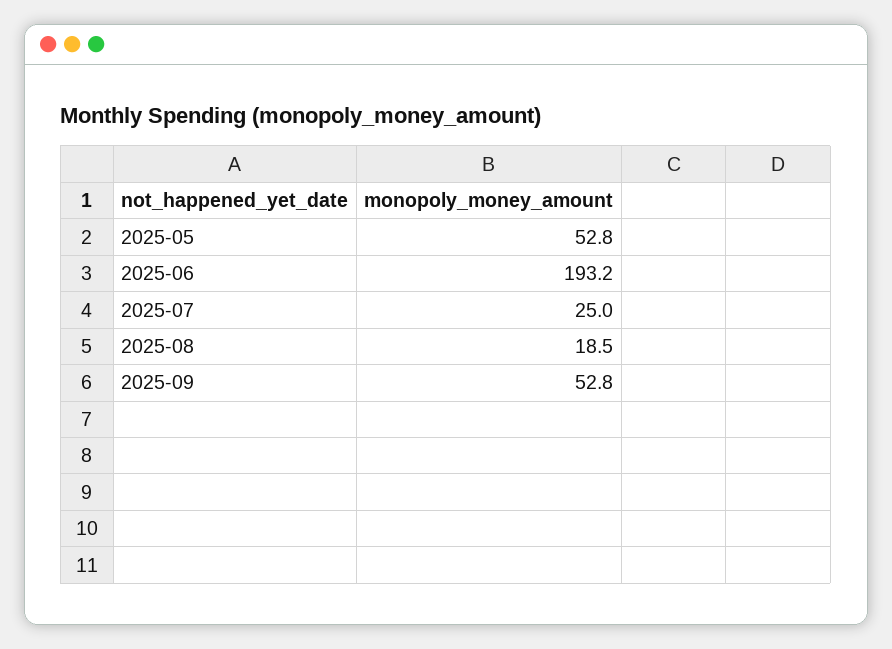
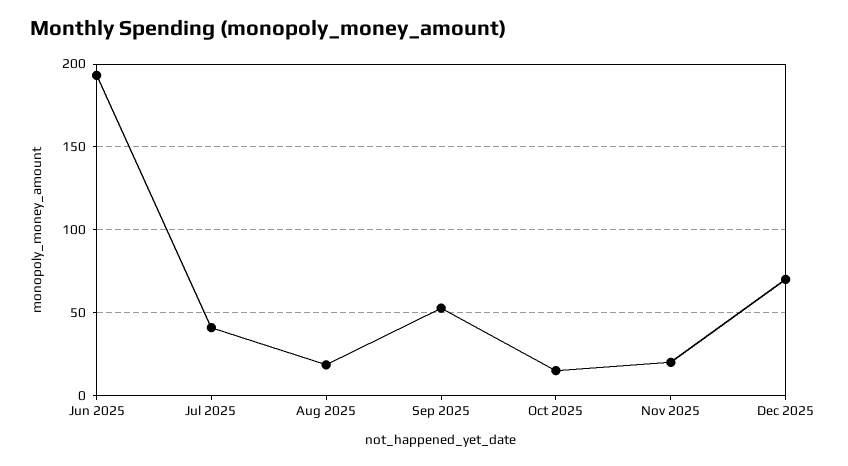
2025-05: 52.8 -> none
2025-07: 25 -> 40
Oct 2025: none -> 15
Nov 2025: none -> 20
Dec 2025: none -> 70

